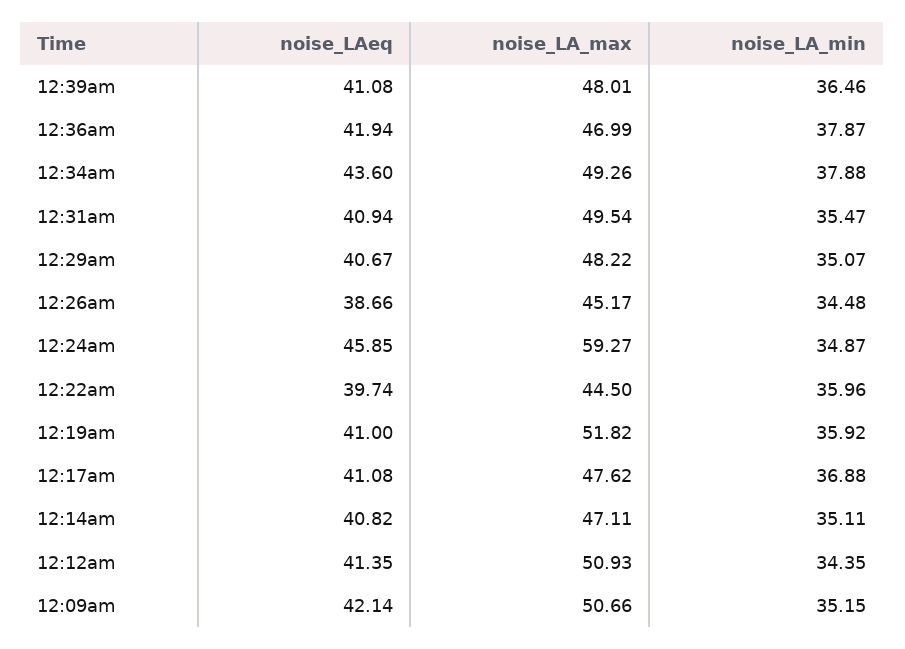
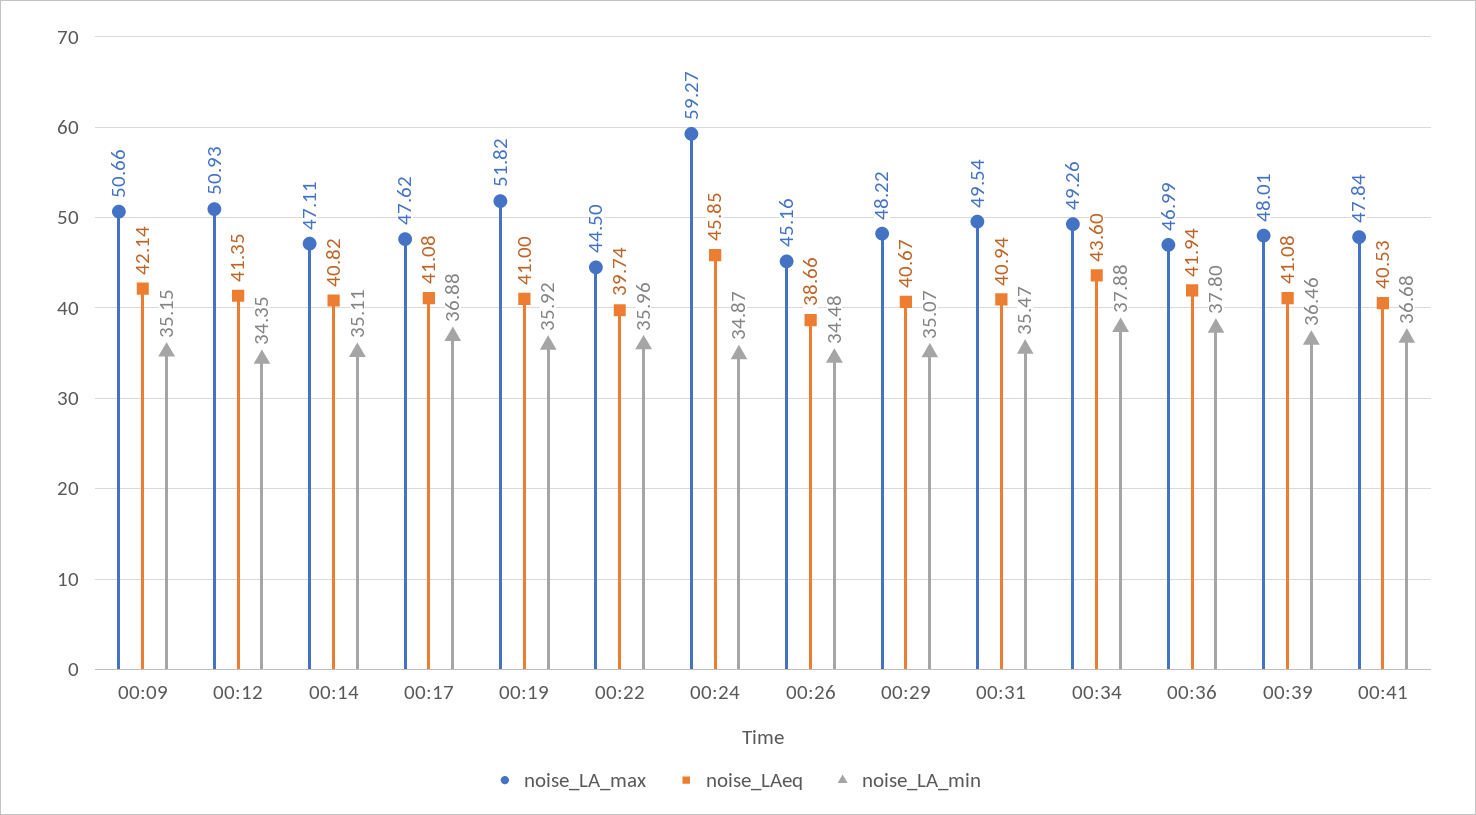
noise_LA_min, 12:36am: 37.87 -> 37.8
noise_LA_max, 12:26am: 45.17 -> 45.16
noise_LA_max, 00:41: none -> 47.84
noise_LAeq, 00:41: none -> 40.53
noise_LA_min, 00:41: none -> 36.68

